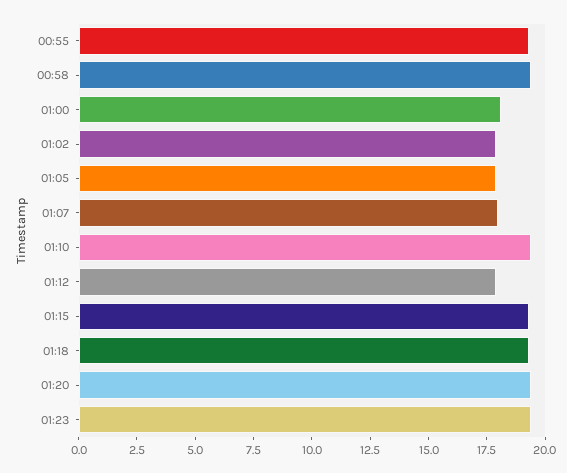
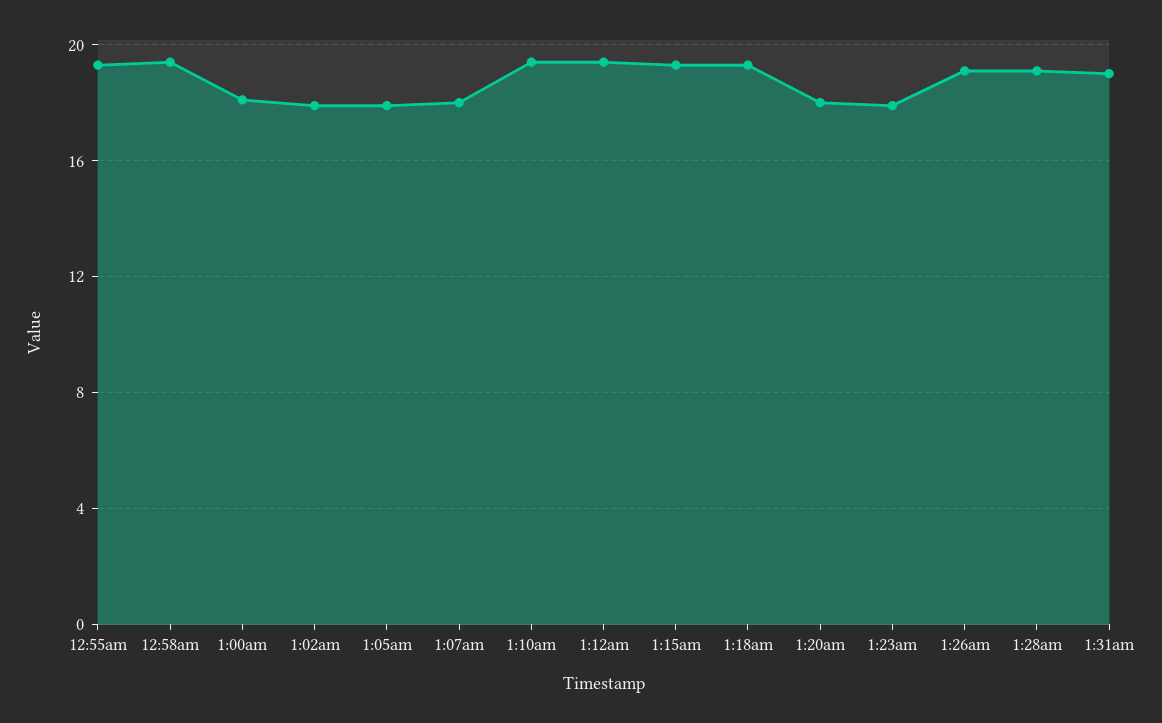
01:12: 18 -> 19.5
01:20: 19.5 -> 18
01:23: 19.5 -> 18
1:26am: none -> 19
1:28am: none -> 19
1:31am: none -> 19

